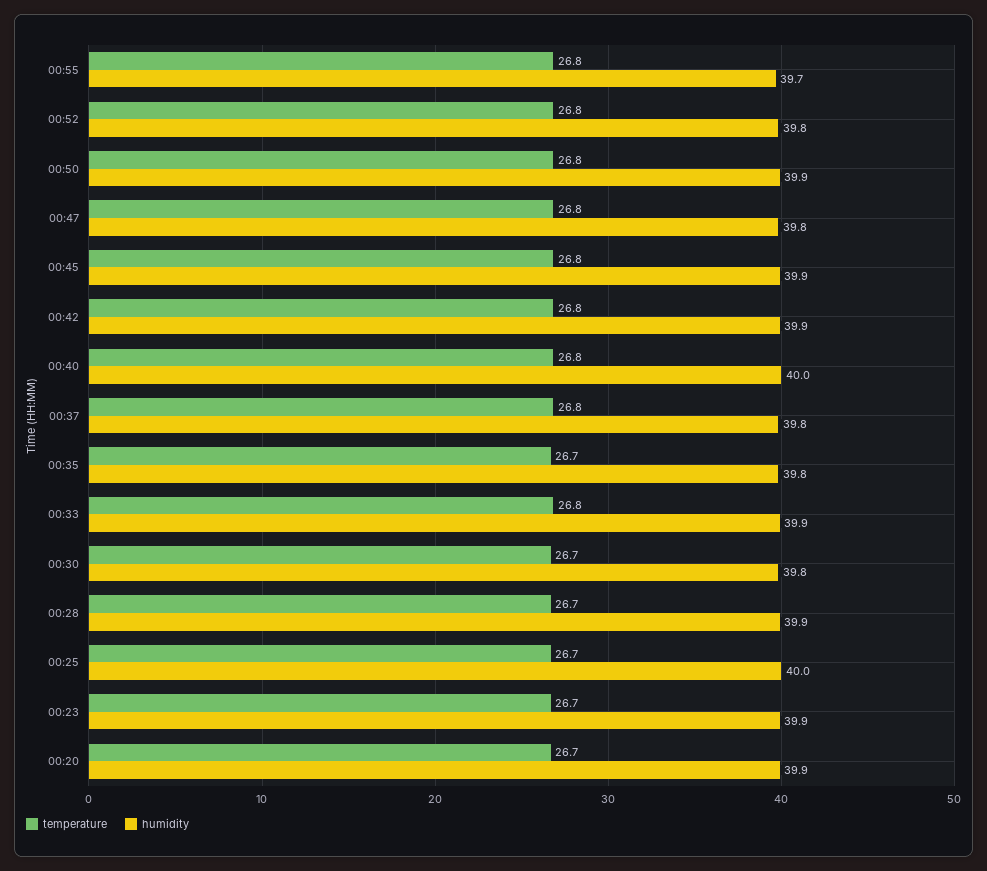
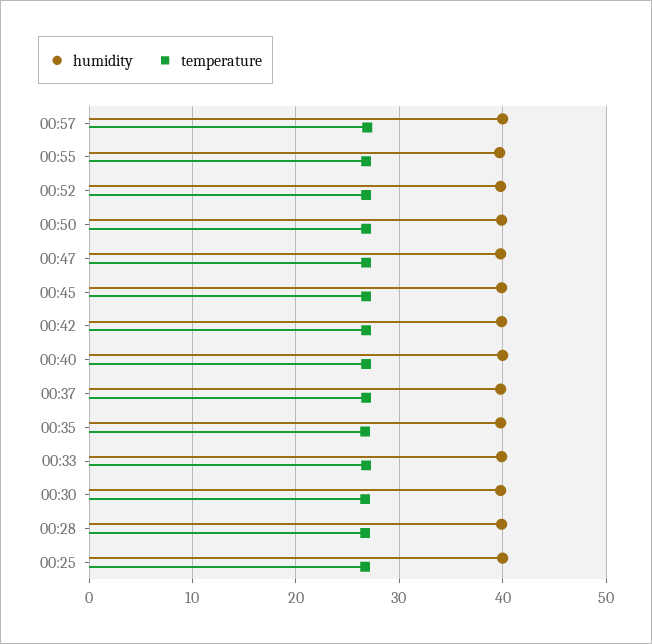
temperature, 00:23: 26.7 -> none
humidity, 00:23: 39.9 -> none
temperature, 00:20: 26.7 -> none
humidity, 00:20: 39.9 -> none
humidity, 00:57: none -> 40
temperature, 00:57: none -> 27

